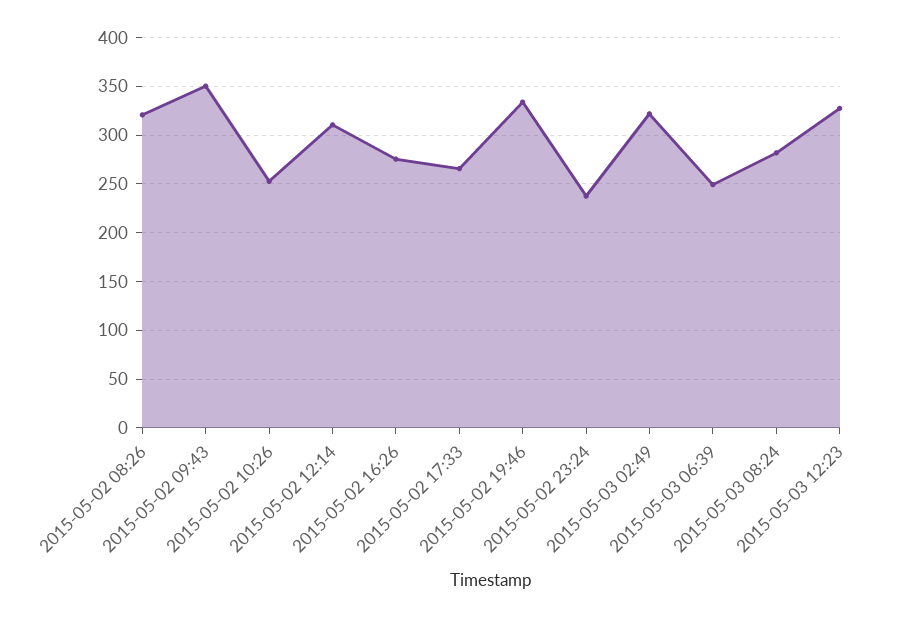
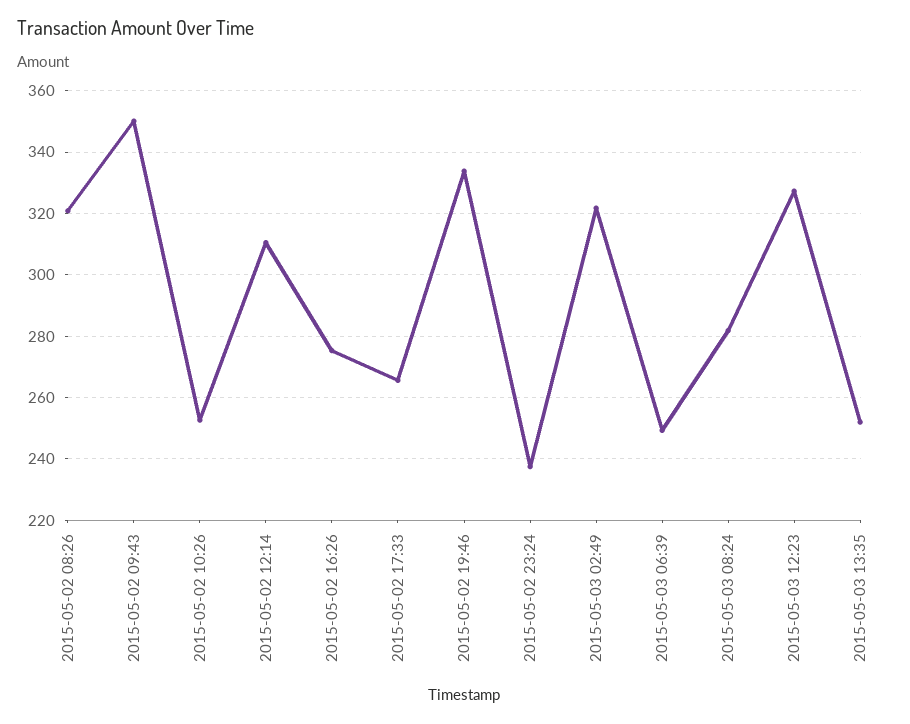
2015-05-03 13:35: none -> 252

